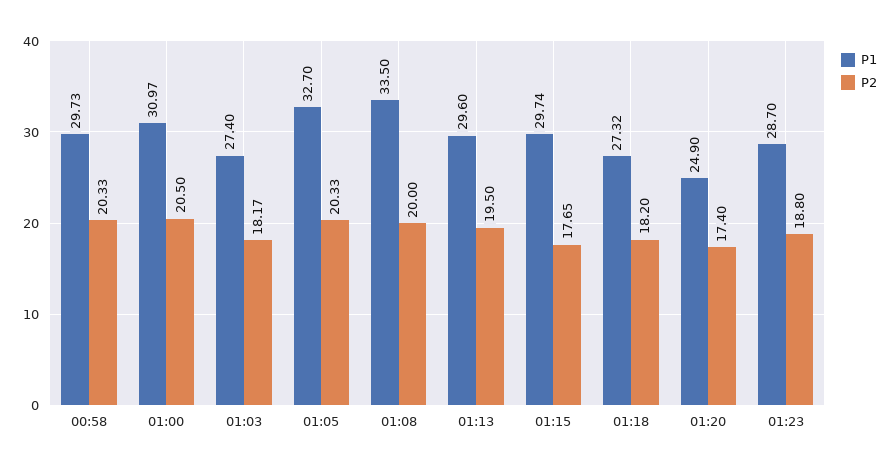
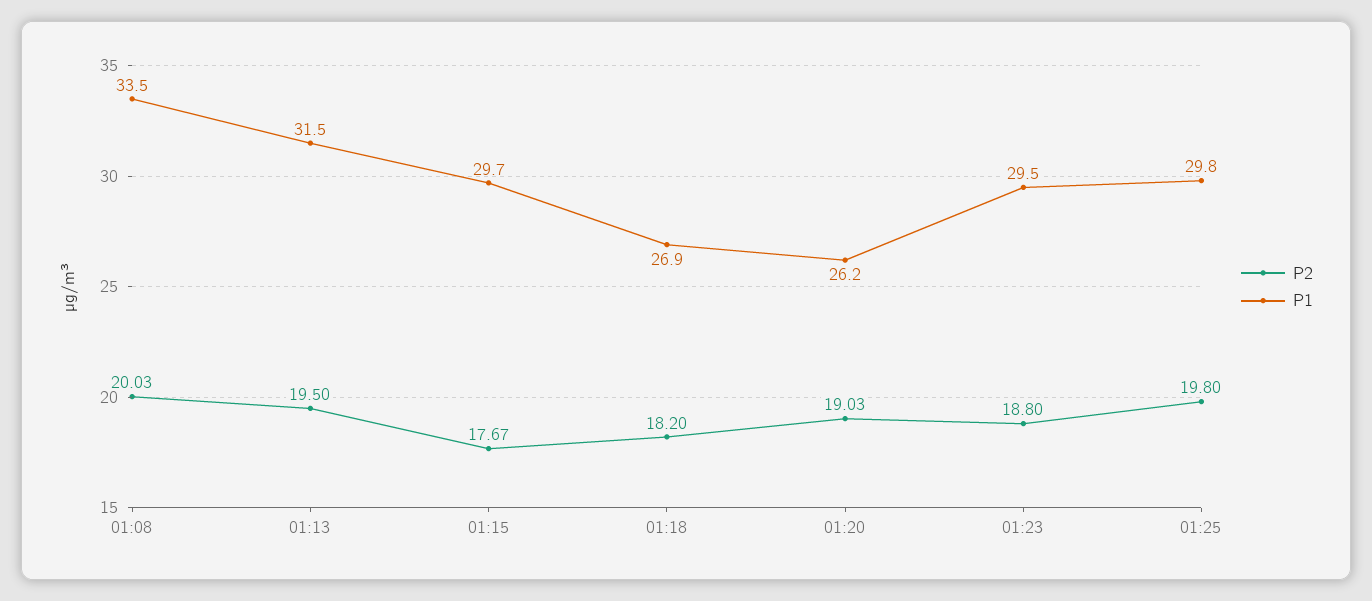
P1, 00:58: 29.73 -> none
P2, 00:58: 20.33 -> none
P1, 01:00: 30.97 -> none
P2, 01:00: 20.5 -> none
P1, 01:03: 27.4 -> none
P2, 01:03: 18.17 -> none
P1, 01:05: 32.7 -> none
P2, 01:05: 20.33 -> none
P2, 01:08: 20 -> 20.03
P1, 01:13: 29.6 -> 31.5
P2, 01:15: 17.65 -> 17.67
P1, 01:18: 27.32 -> 26.9
P1, 01:20: 24.9 -> 26.2
P2, 01:20: 17.4 -> 19.03
P1, 01:23: 28.7 -> 29.5
P2, 01:25: none -> 19.8
P1, 01:25: none -> 29.8

